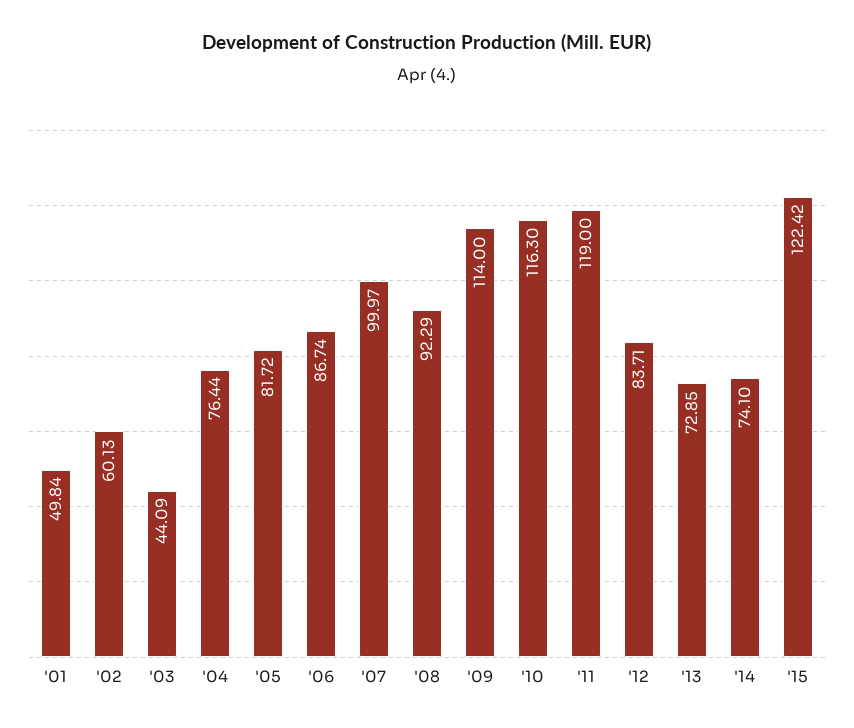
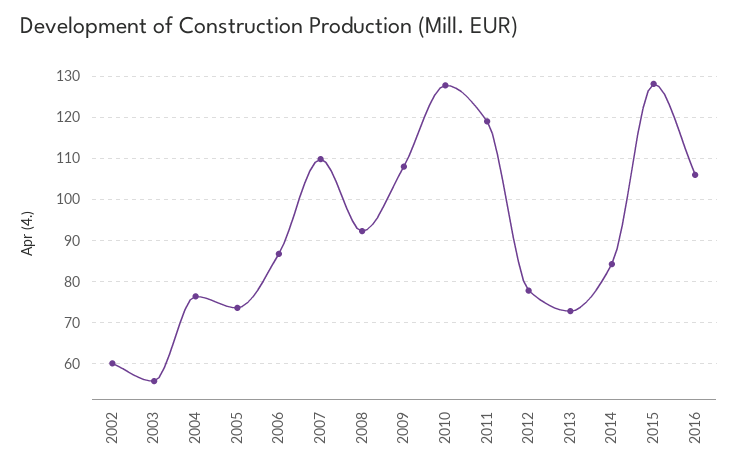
'01: 49.84 -> none
'03: 44.09 -> 56
'05: 81.72 -> 74
'07: 99.97 -> 110
'09: 114 -> 108
'10: 116.3 -> 128
'12: 83.71 -> 78
'14: 74.1 -> 84
'15: 122.42 -> 128
2016: none -> 106

